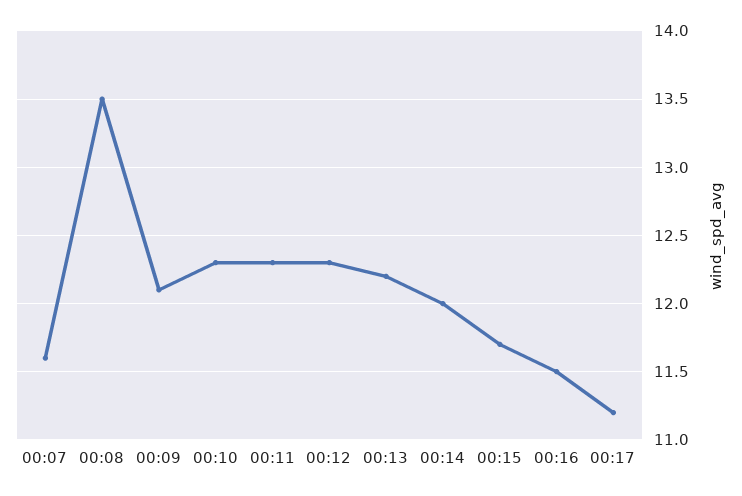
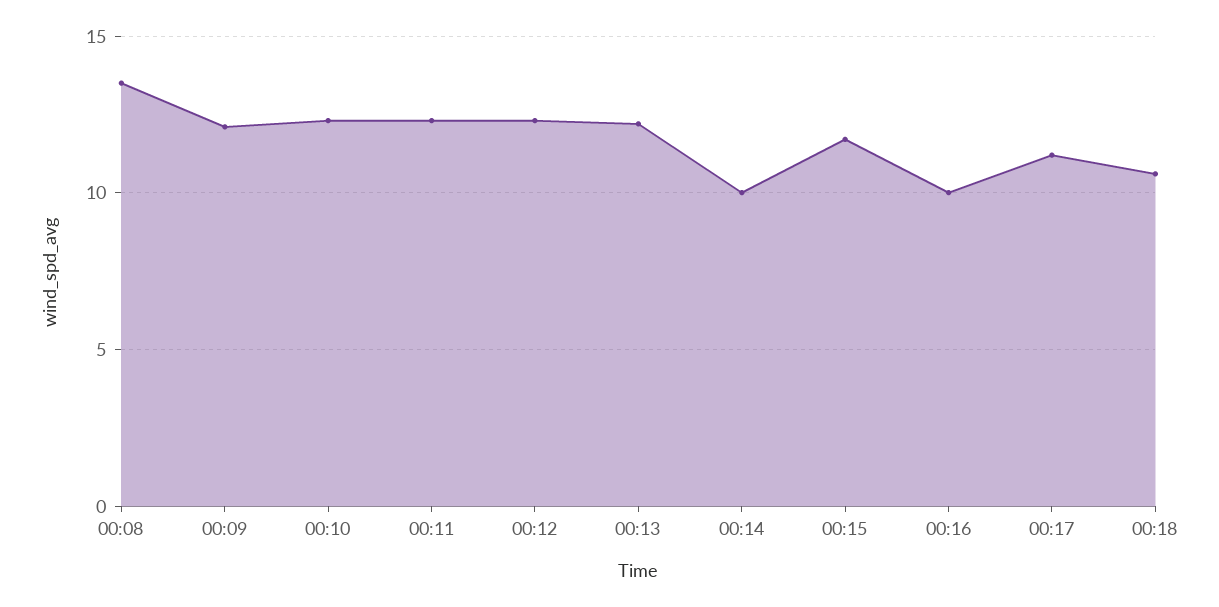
00:07: 11.6 -> none
00:14: 12 -> 10
00:16: 11.5 -> 10
00:18: none -> 10.5

